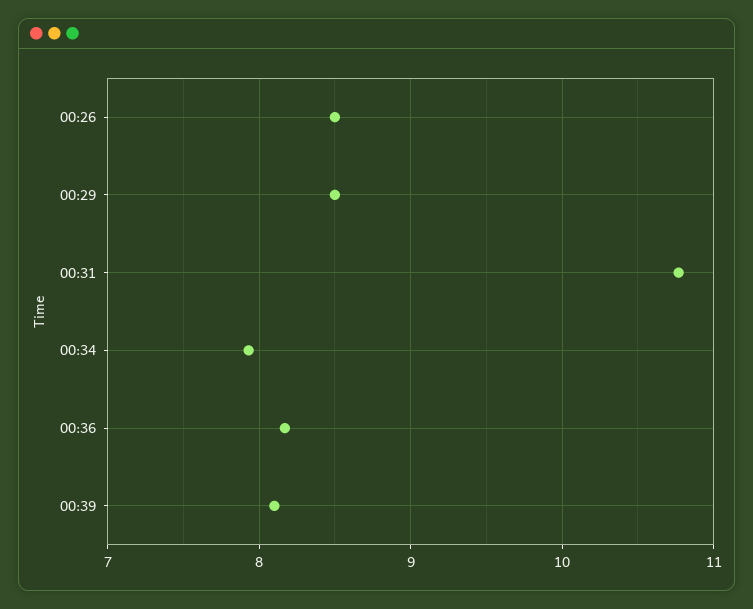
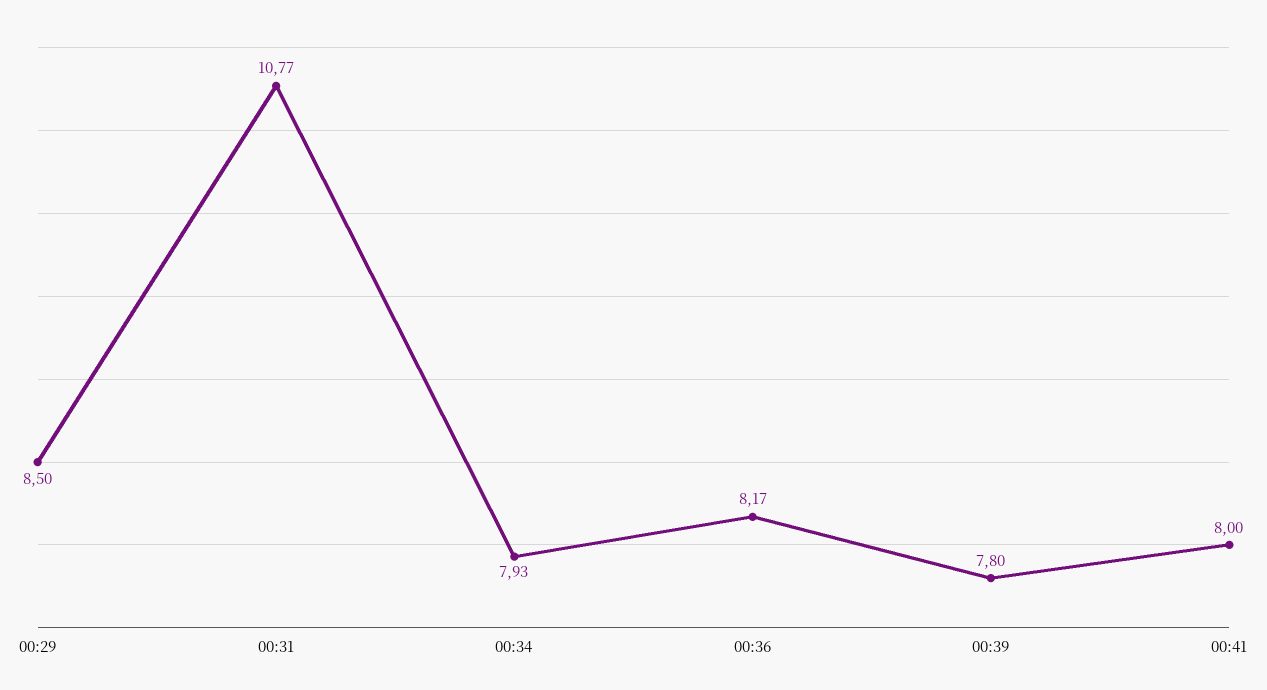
00:26: 8.5 -> none
00:39: 8.1 -> 7.8
00:41: none -> 8

